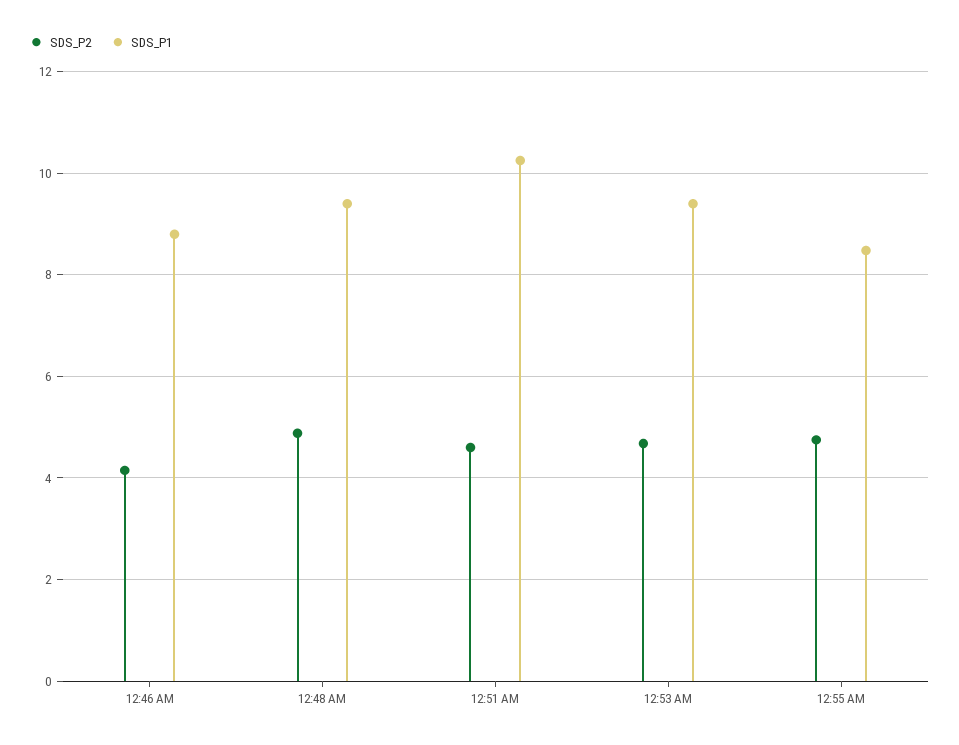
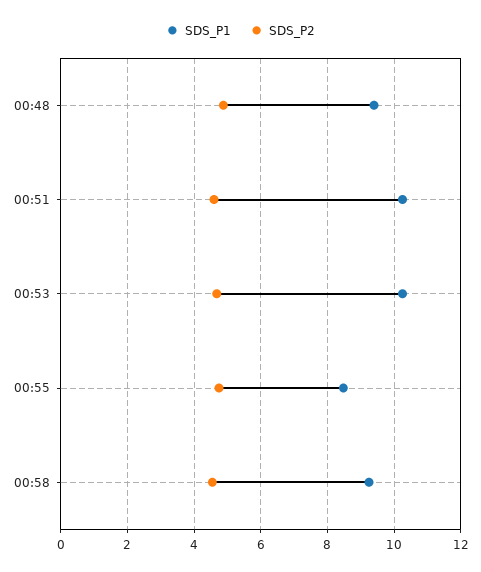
SDS_P2, 12:46 AM: 4.2 -> none
SDS_P1, 12:46 AM: 8.8 -> none
SDS_P1, 12:53 AM: 9.4 -> 10.2
SDS_P1, 00:58: none -> 9.2
SDS_P2, 00:58: none -> 4.6

